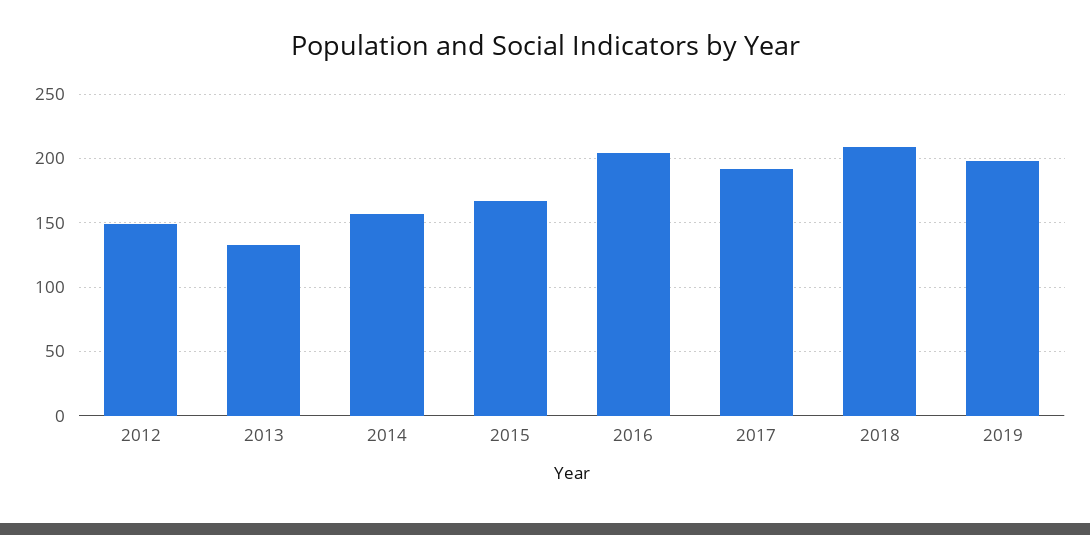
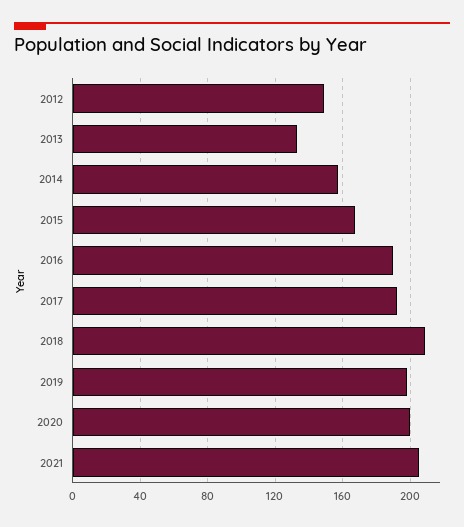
2016: 205 -> 190
2020: none -> 200
2021: none -> 205

